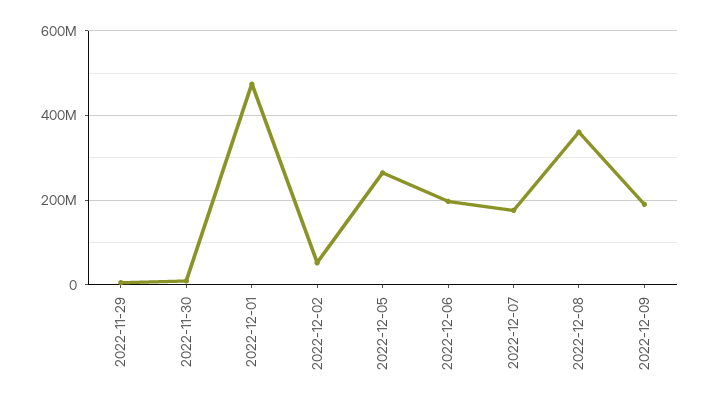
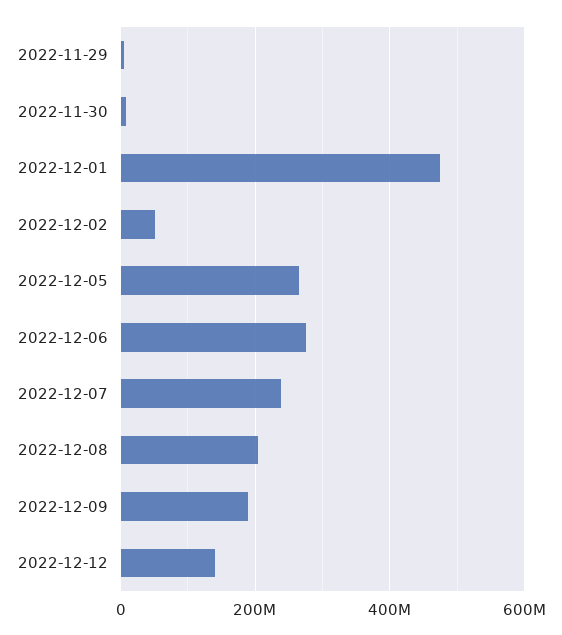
2022-12-06: 200000000 -> 280000000
2022-12-07: 180000000 -> 240000000
2022-12-08: 360000000 -> 200000000
2022-12-12: none -> 140000000

